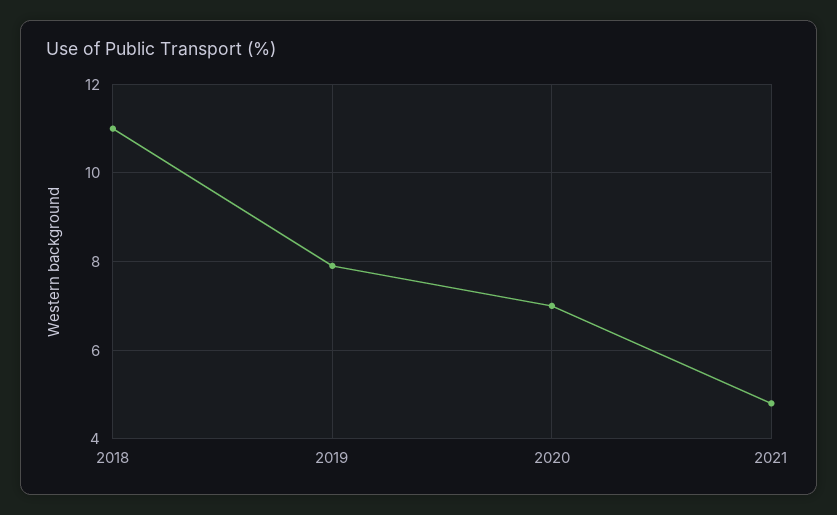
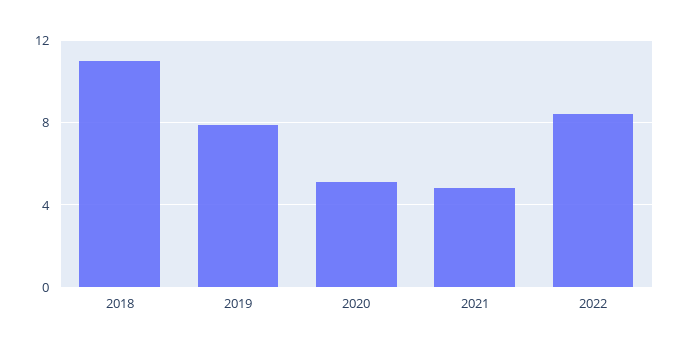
2020: 7 -> 5
2022: none -> 8.5

